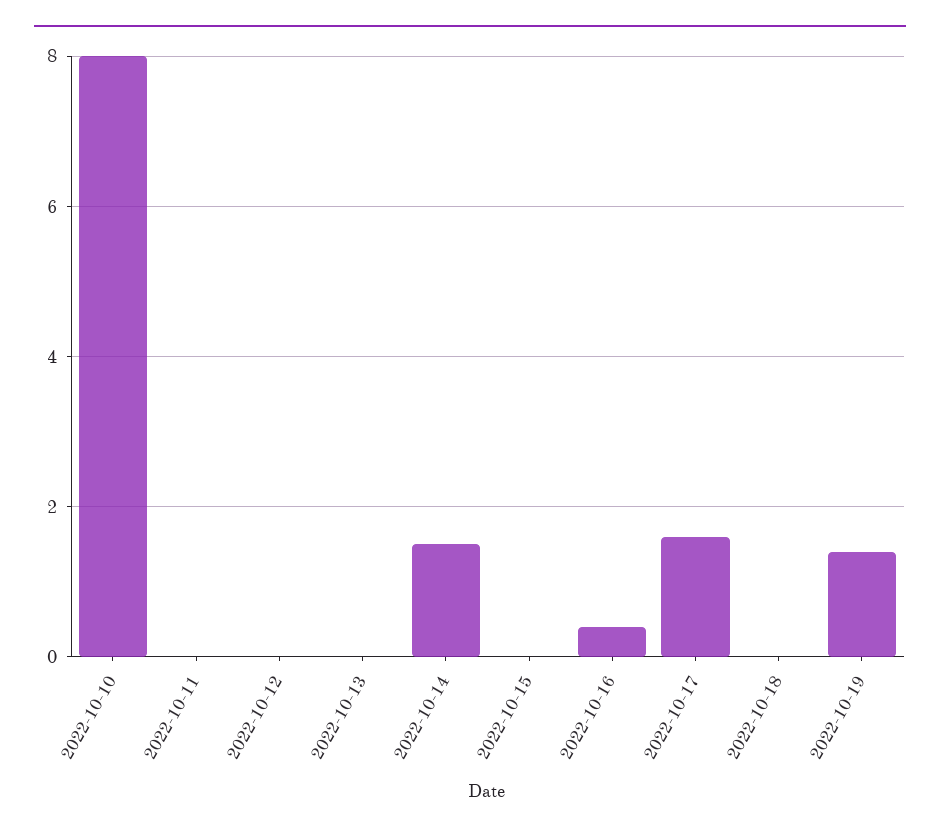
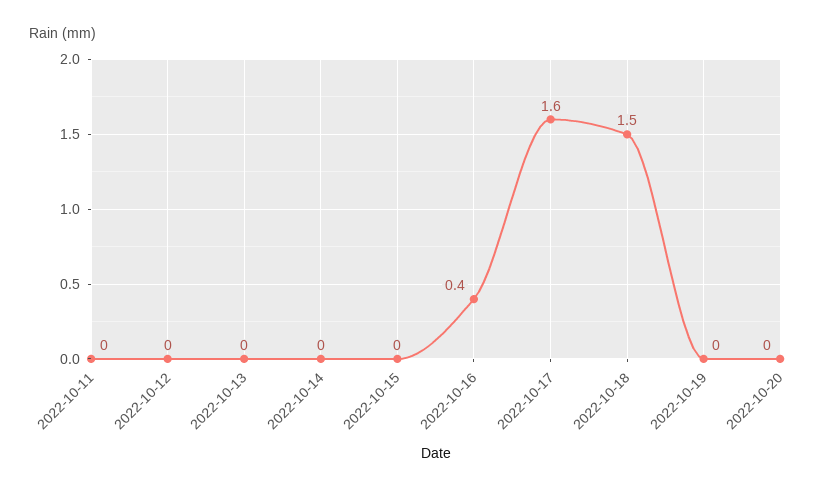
2022-10-10: 8 -> none
2022-10-14: 1.5 -> 0
2022-10-18: 0 -> 1.5
2022-10-19: 1.5 -> 0
2022-10-20: none -> 0

